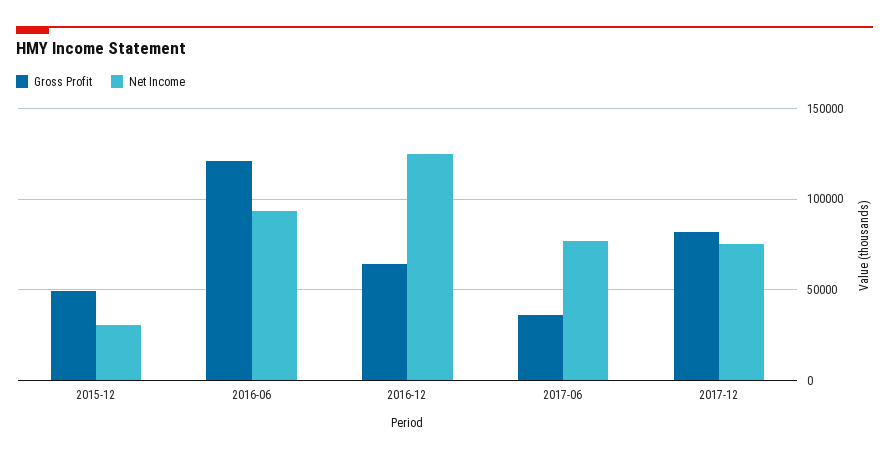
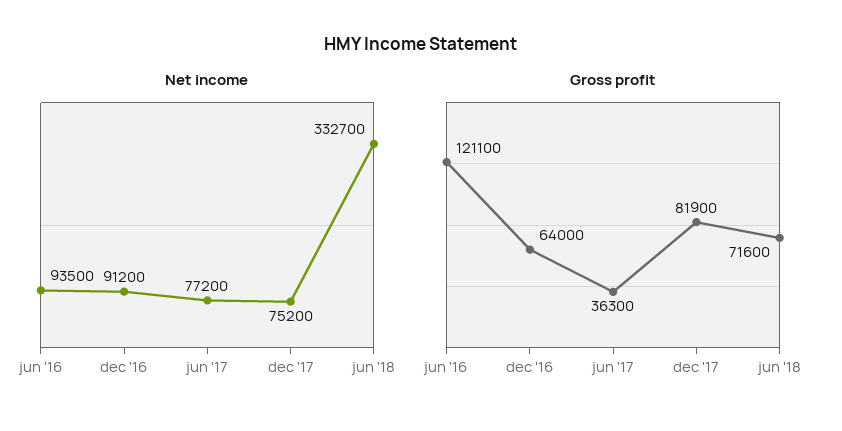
Gross Profit, 2015-12: 50000 -> none
Net Income, 2015-12: 30000 -> none
Net Income, 2016-12: 125000 -> 91200
Net Income, jun '18: none -> 332700
Gross Profit, jun '18: none -> 71600

